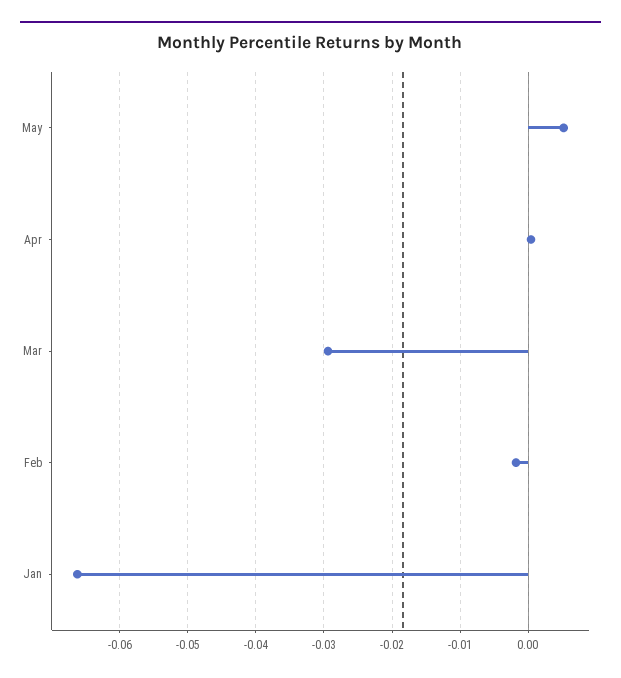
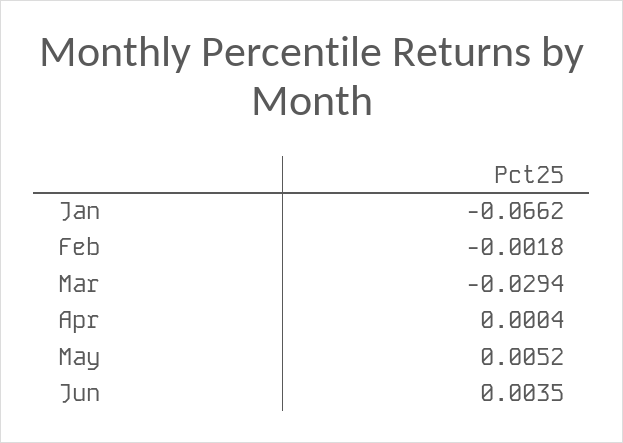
Jun: none -> 0.0035

